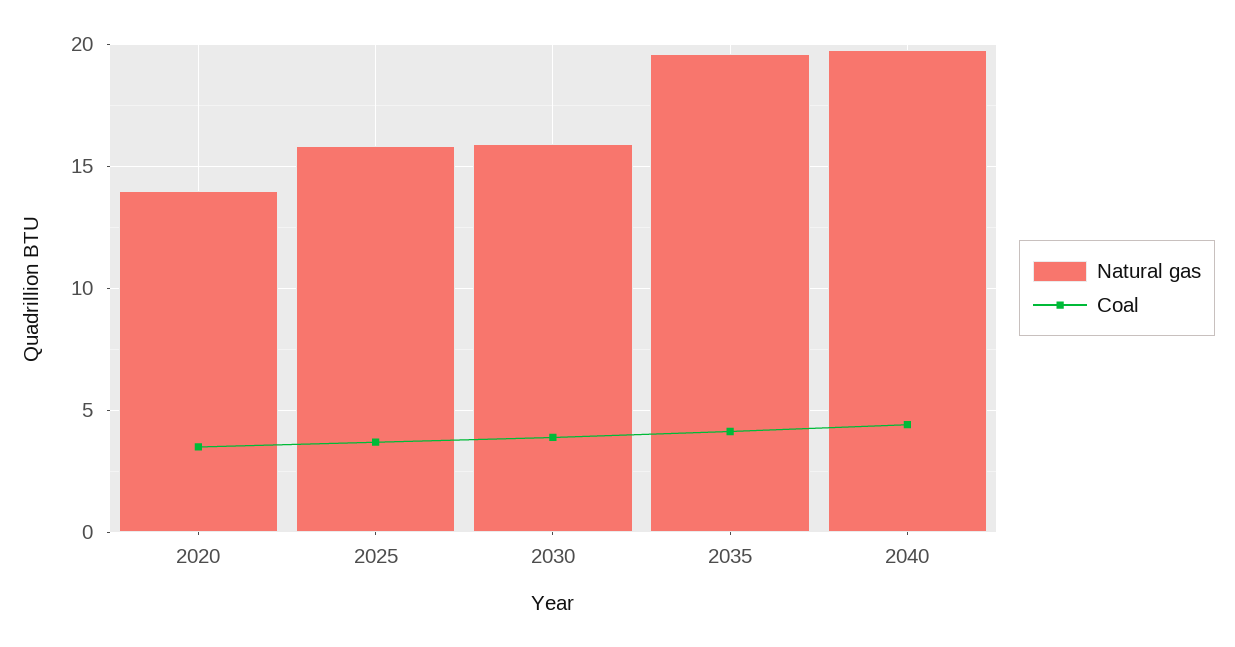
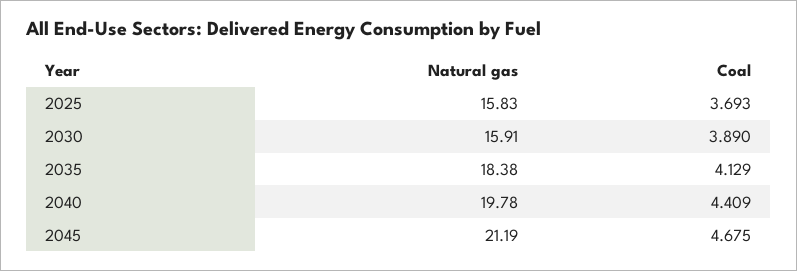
Natural gas, 2020: 14 -> none
Coal, 2020: 3.5 -> none
Natural gas, 2035: 19.5 -> 18.38
Natural gas, 2045: none -> 21.19
Coal, 2045: none -> 4.675

